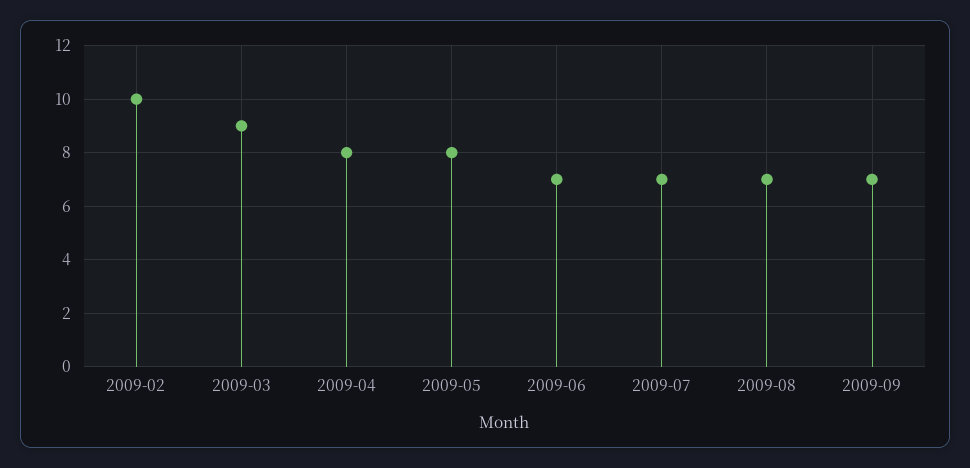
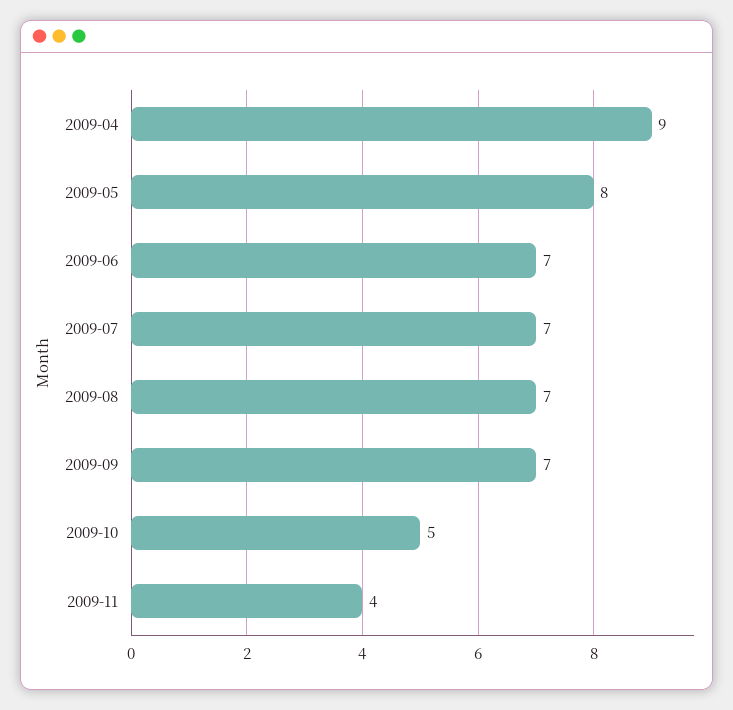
2009-02: 10 -> none
2009-03: 9 -> none
2009-04: 8 -> 9
2009-10: none -> 5
2009-11: none -> 4

